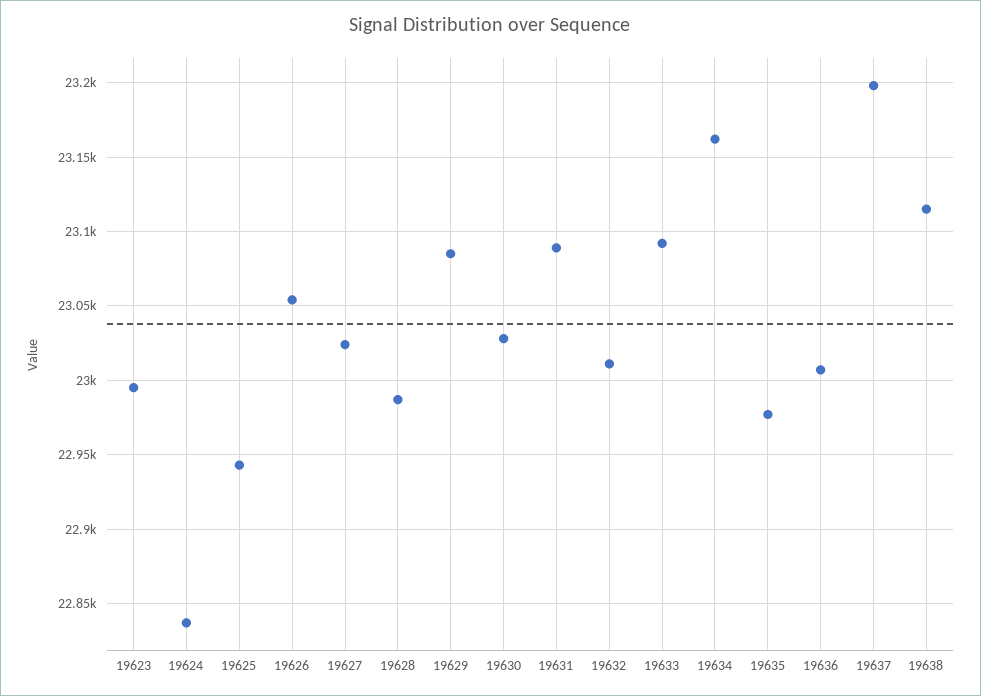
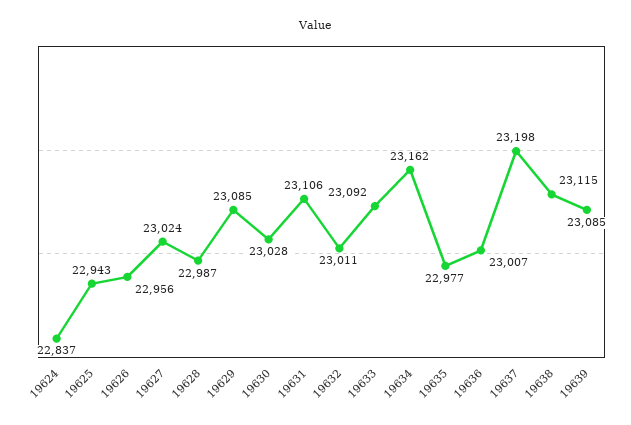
19623: 22995 -> none
19626: 23055 -> 22956
19631: 23090 -> 23106
19639: none -> 23085

